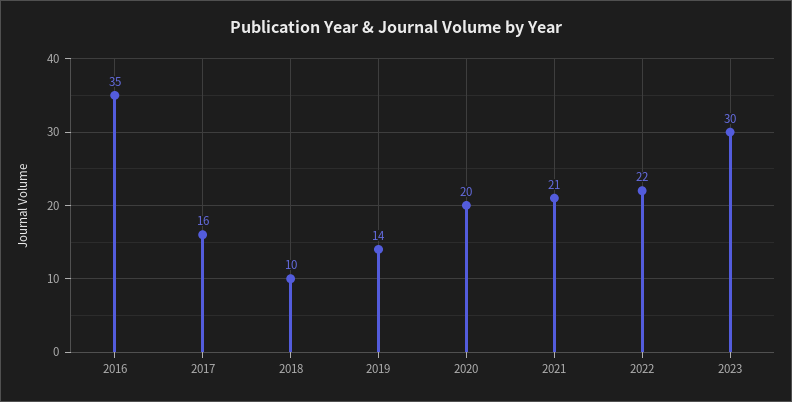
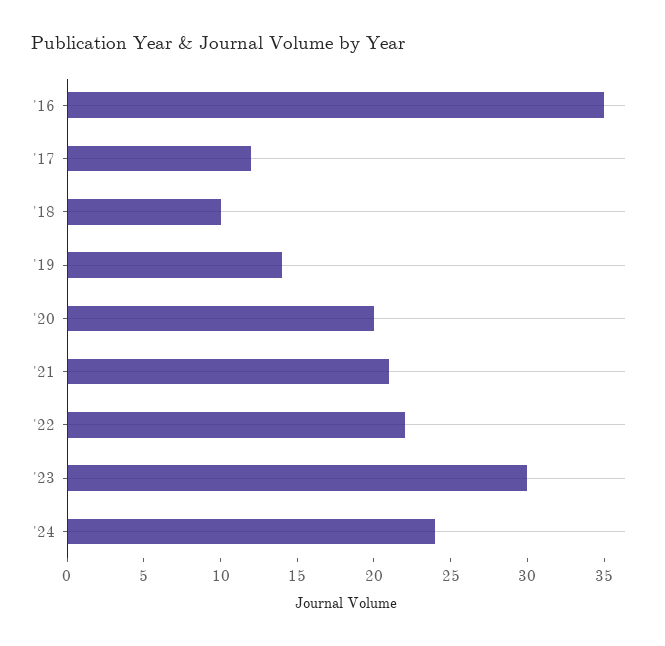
2017: 16 -> 12
'24: none -> 24

